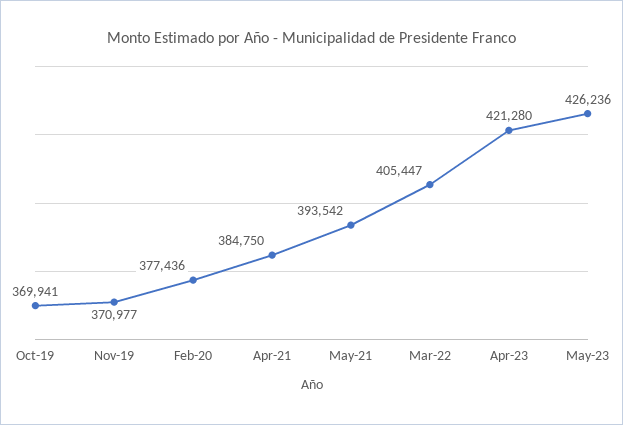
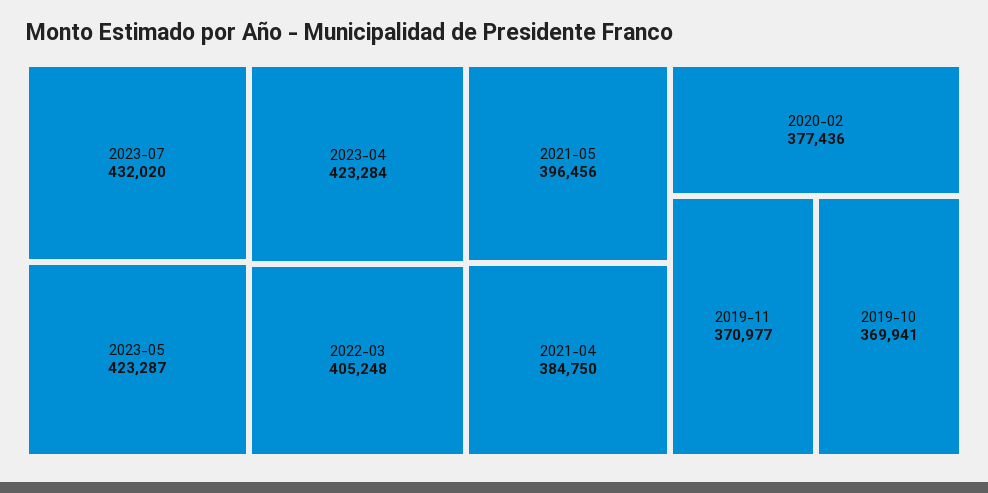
May-21: 393542 -> 396456
Mar-22: 405447 -> 405248
Apr-23: 421280 -> 423284
May-23: 426236 -> 423287
2023-07: none -> 432020

